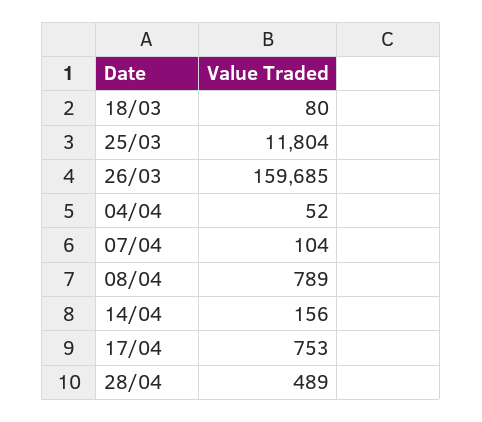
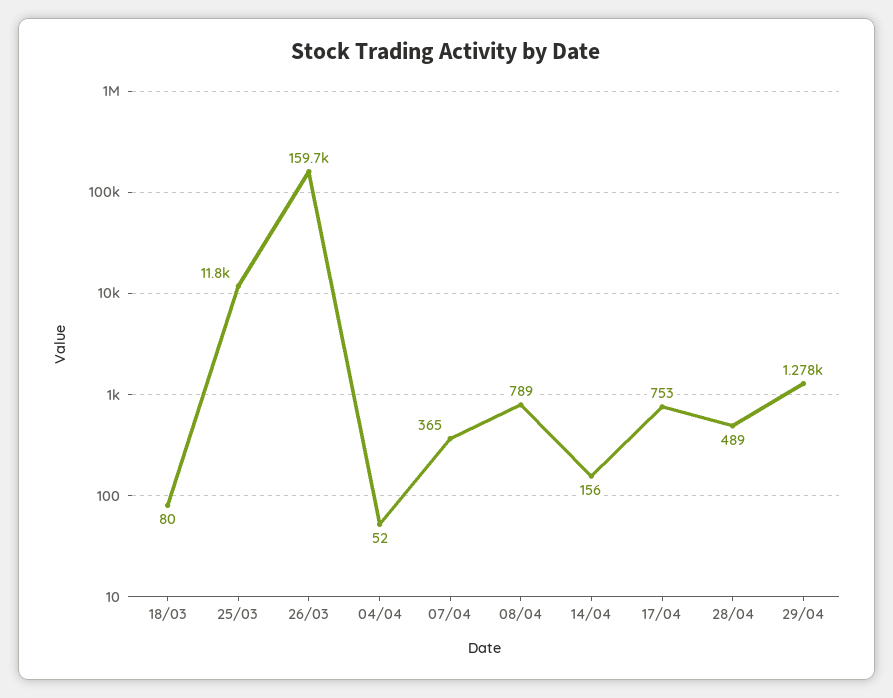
07/04: 104 -> 365
29/04: none -> 1278

